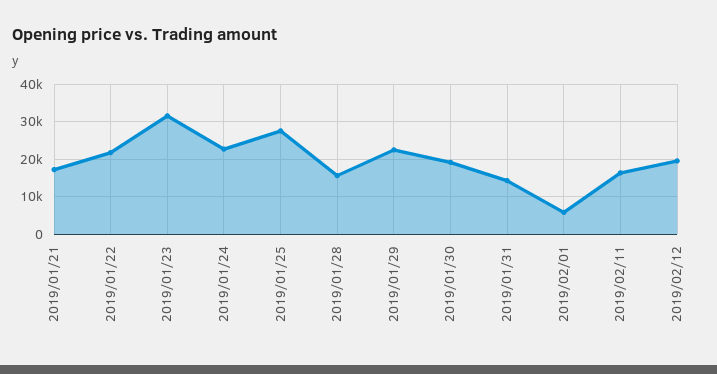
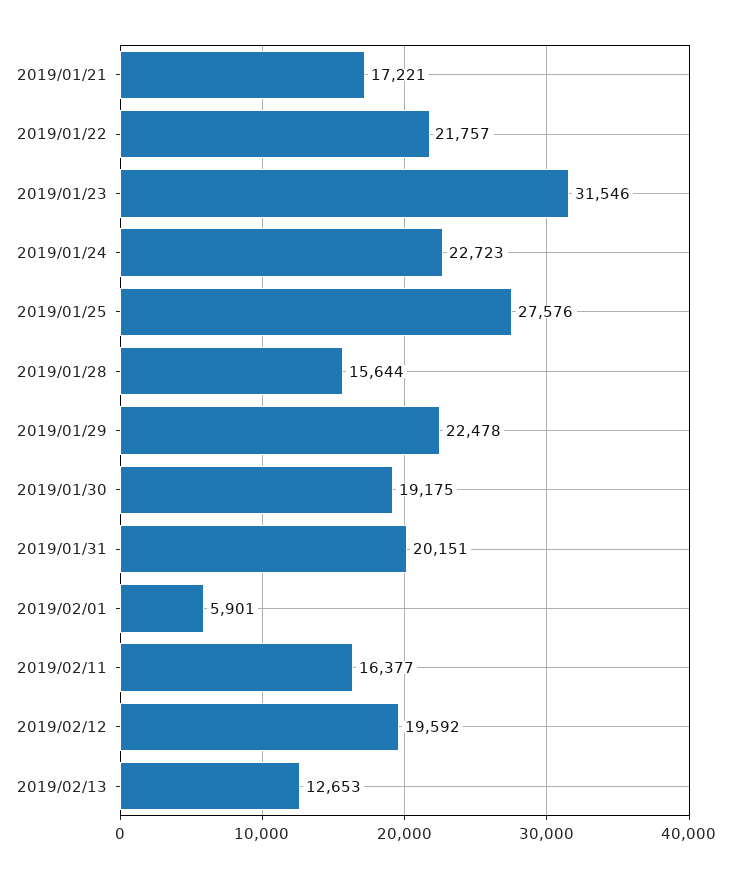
2019/01/31: 14000 -> 20151
2019/02/13: none -> 12653

